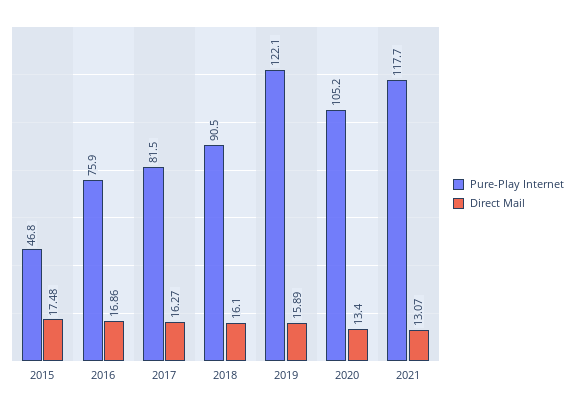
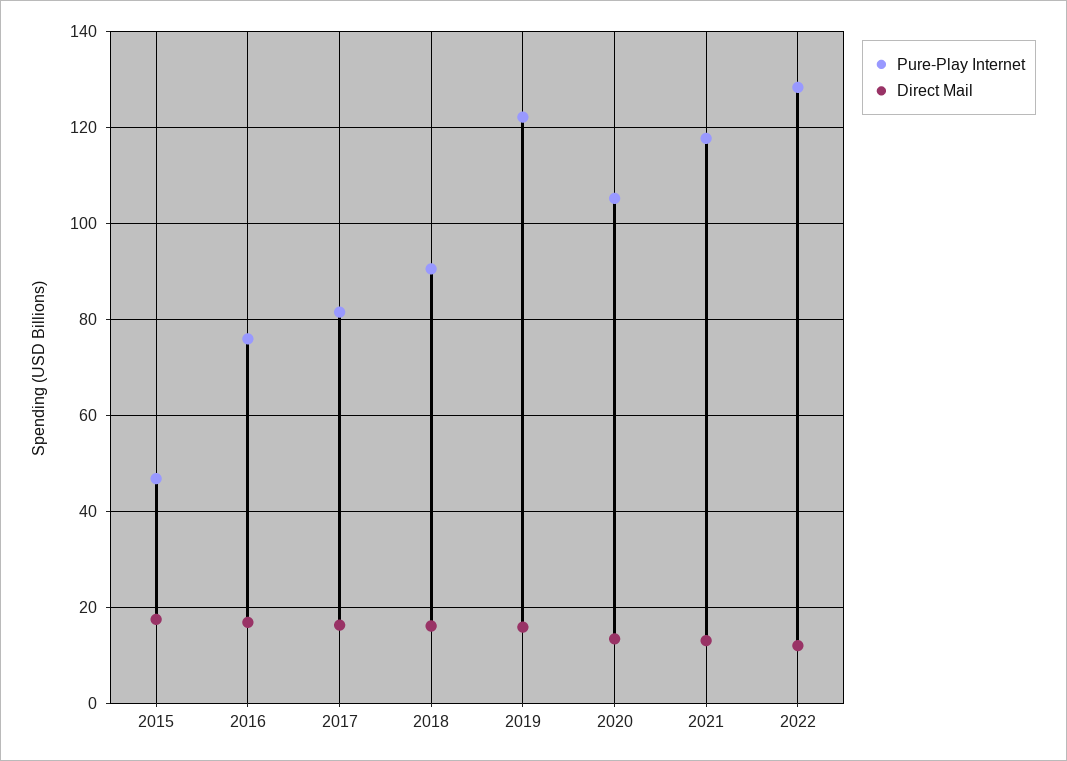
Pure-Play Internet, 2022: none -> 128
Direct Mail, 2022: none -> 12

